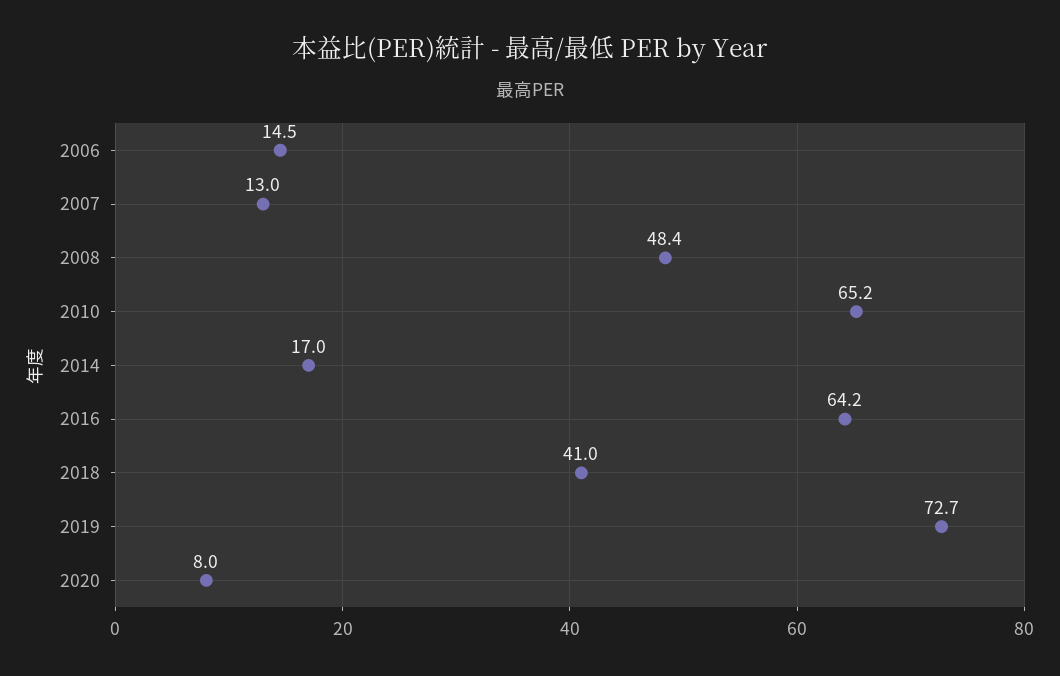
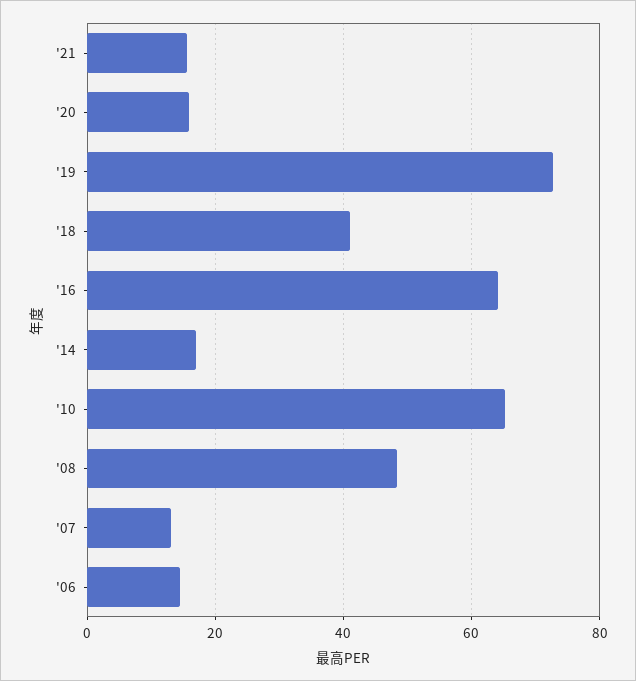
2020: 8 -> 16
'21: none -> 16

